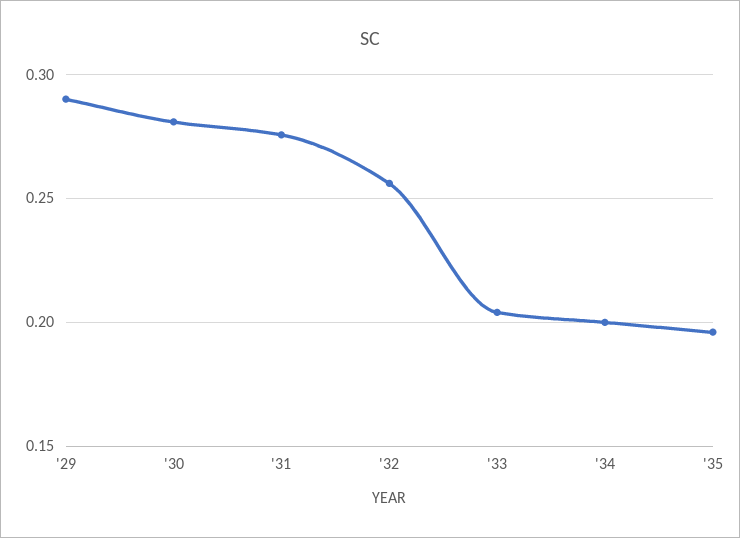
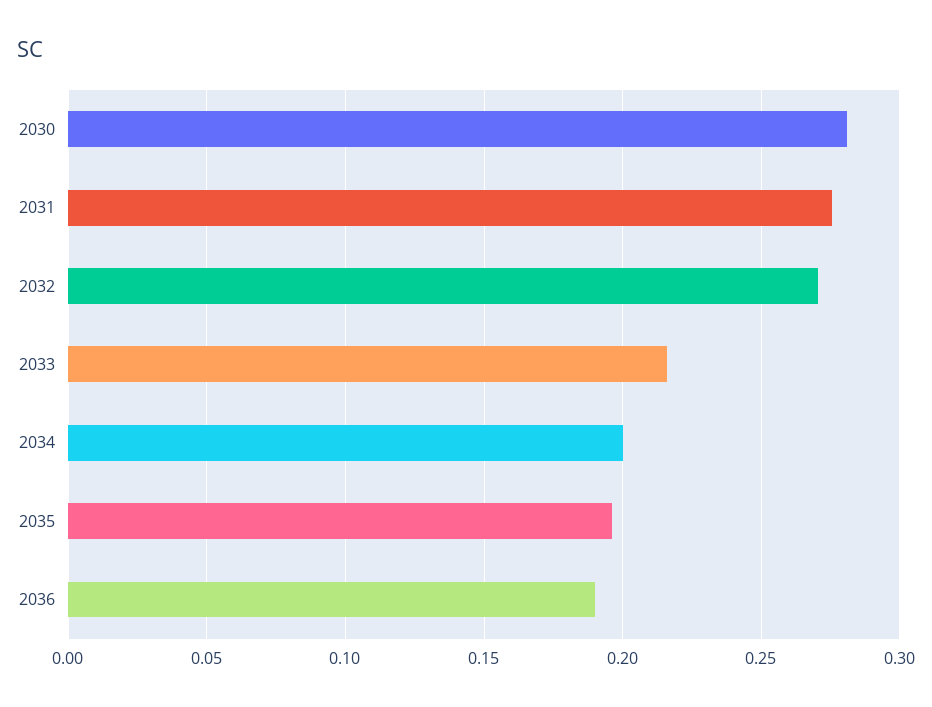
'29: 0.29 -> none
'32: 0.255 -> 0.27
'33: 0.205 -> 0.215
2036: none -> 0.19

